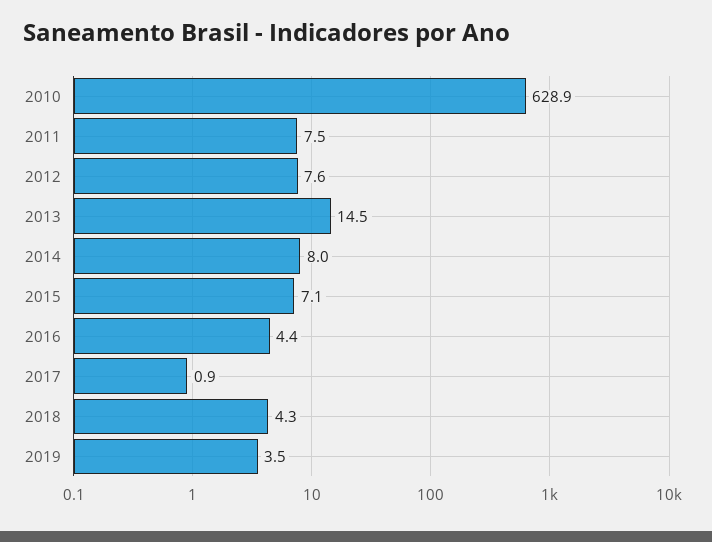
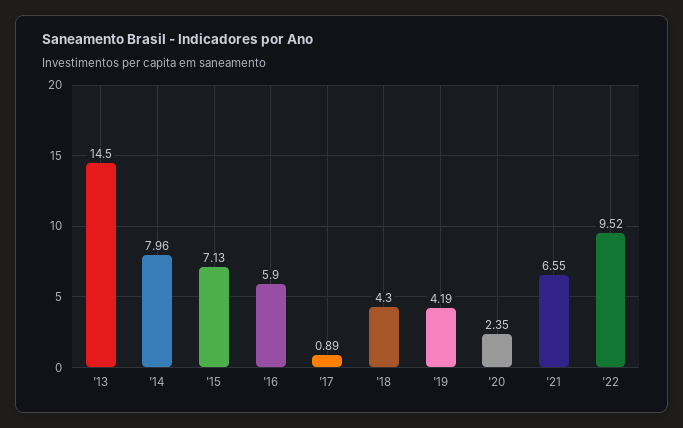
2010: 628.9 -> none
2011: 7.5 -> none
2012: 7.6 -> none
2016: 4.4 -> 5.9
2019: 3.5 -> 4.19
'20: none -> 2.35
'21: none -> 6.55
'22: none -> 9.52

